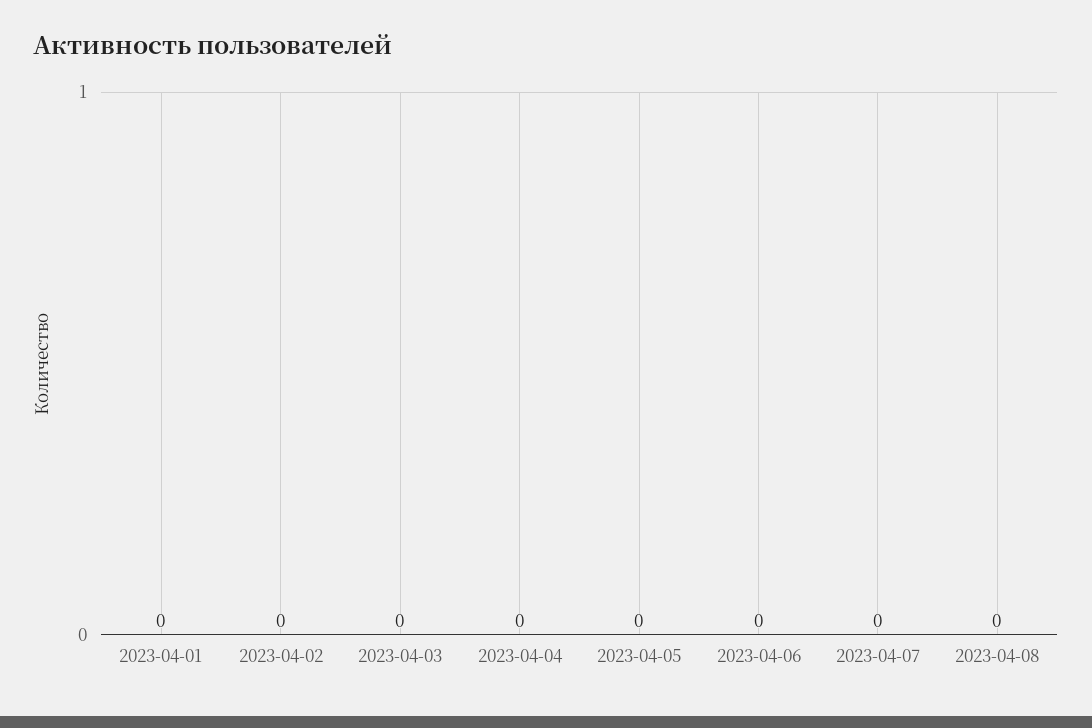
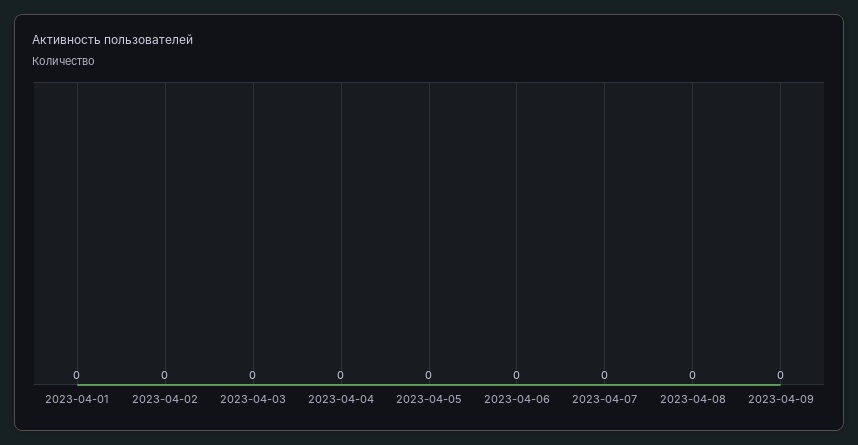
2023-04-09: none -> 0

